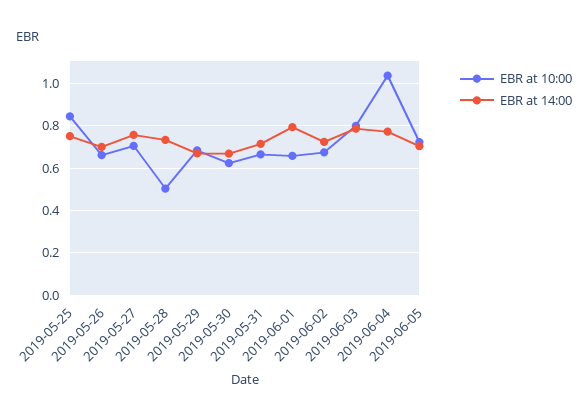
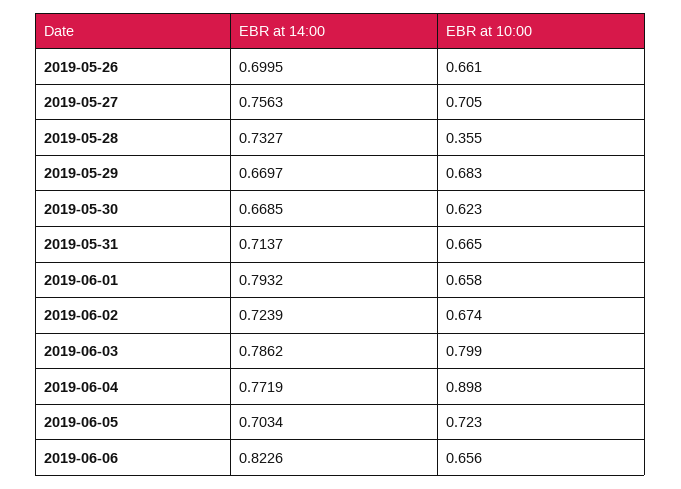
EBR at 10:00, 2019-05-25: 0.85 -> none
EBR at 14:00, 2019-05-25: 0.75 -> none
EBR at 10:00, 2019-05-28: 0.5 -> 0.355
EBR at 10:00, 2019-06-04: 1.05 -> 0.898
EBR at 14:00, 2019-06-06: none -> 0.8226
EBR at 10:00, 2019-06-06: none -> 0.656

